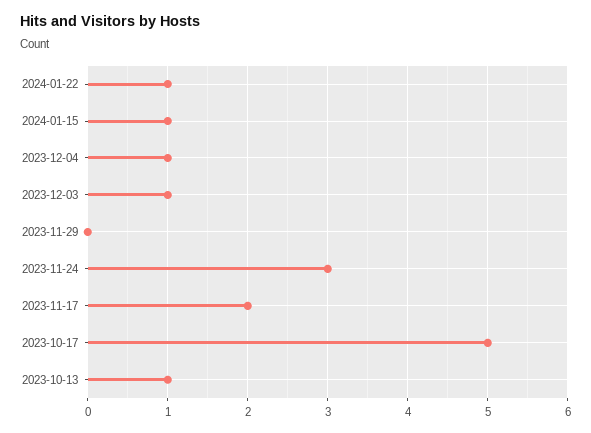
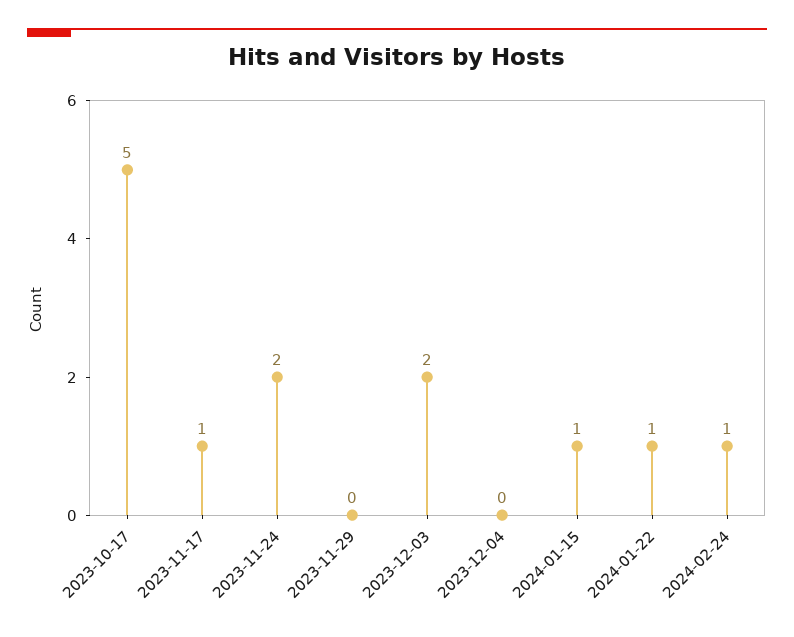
2023-12-04: 1 -> 0
2023-12-03: 1 -> 2
2023-11-24: 3 -> 2
2023-11-17: 2 -> 1
2023-10-13: 1 -> none
2024-02-24: none -> 1

